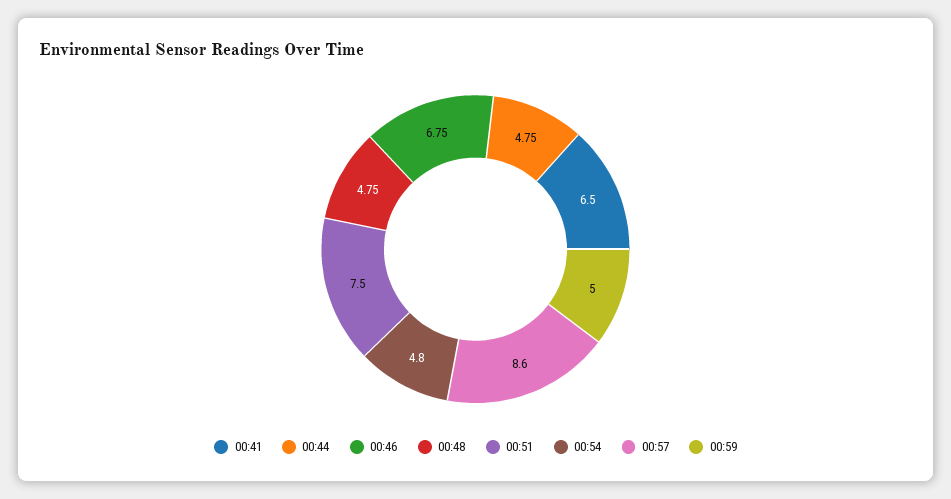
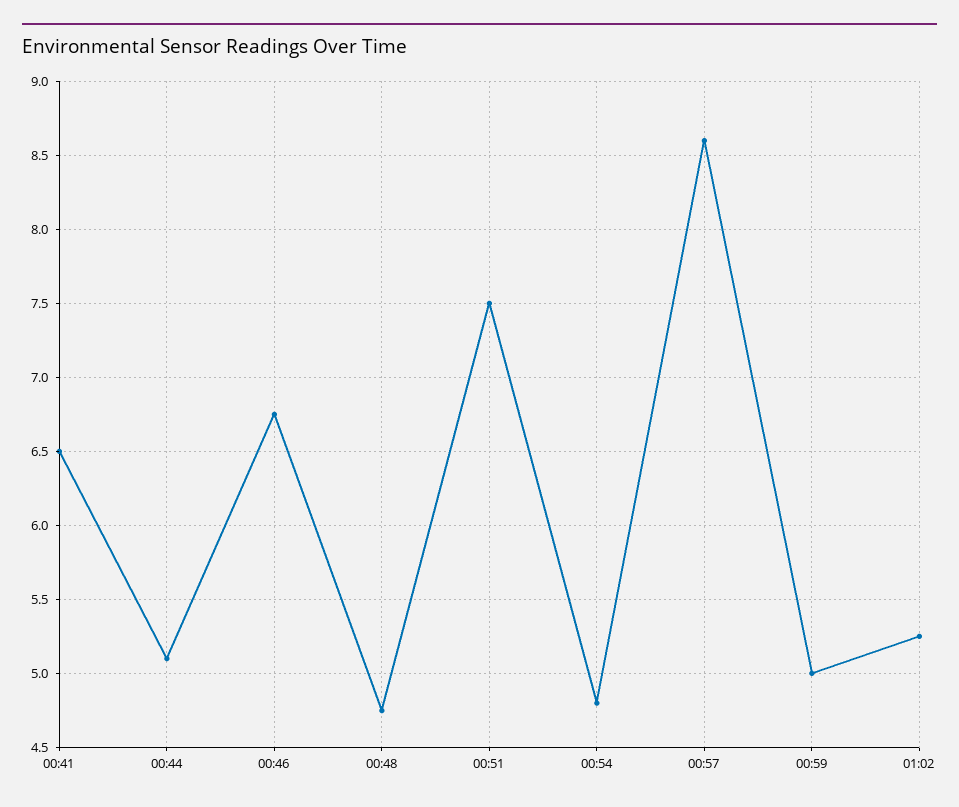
00:44: 4.75 -> 5.1
01:02: none -> 5.25

